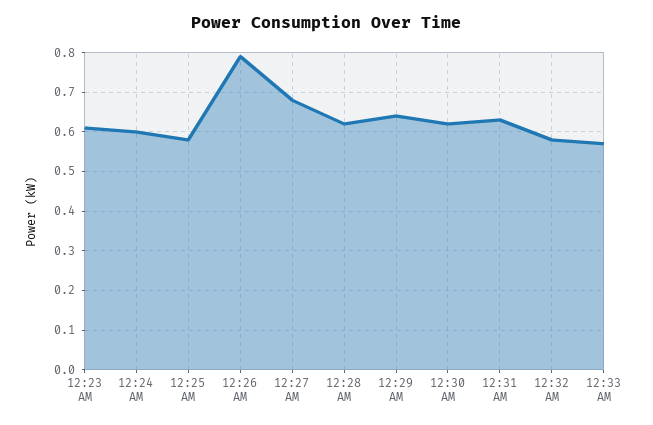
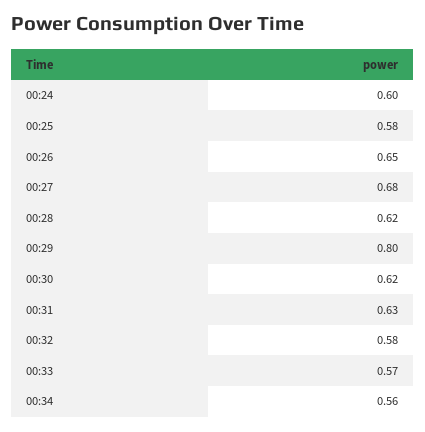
12:23 AM: 0.6 -> none
12:26 AM: 0.8 -> 0.65
12:29 AM: 0.65 -> 0.8
00:34: none -> 0.56

